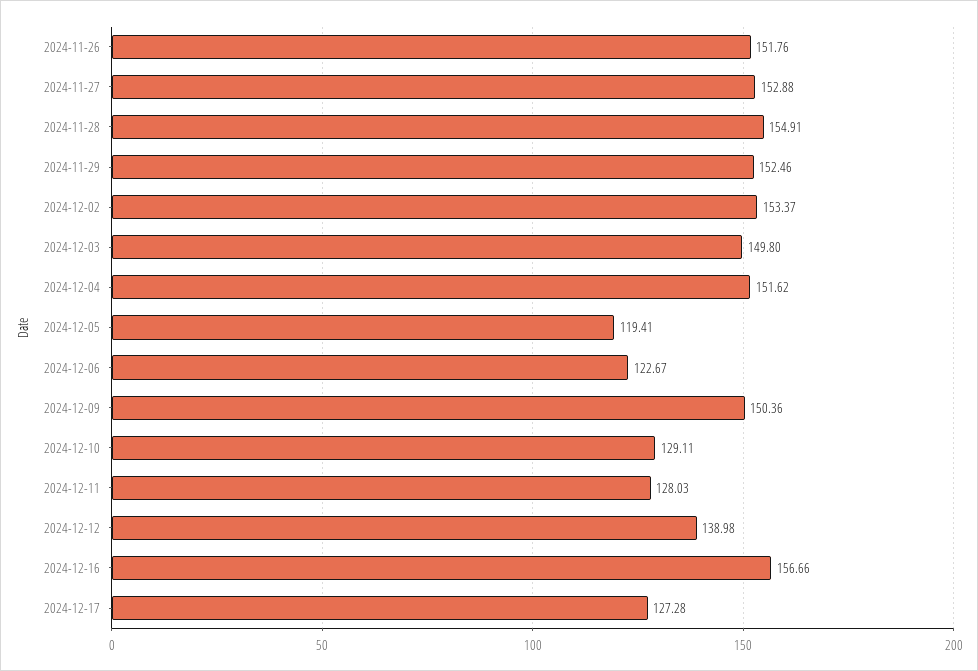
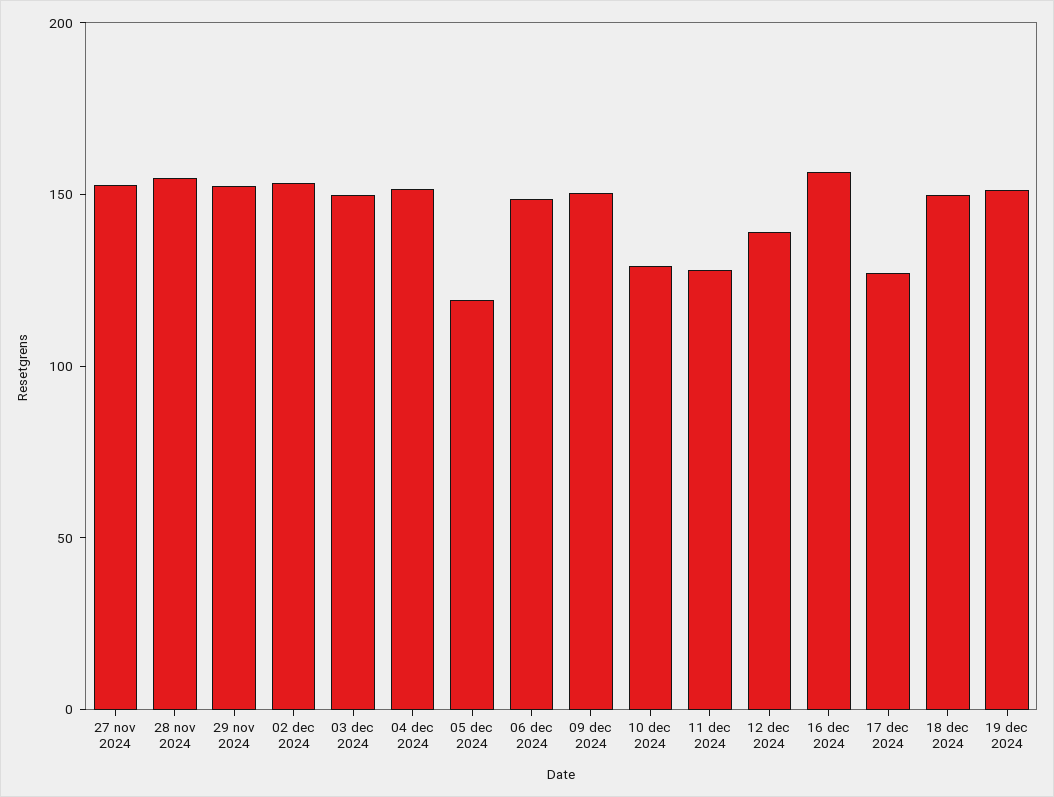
2024-11-26: 151.76 -> none
2024-12-06: 122.67 -> 150
18 dec 2024: none -> 150
19 dec 2024: none -> 150

